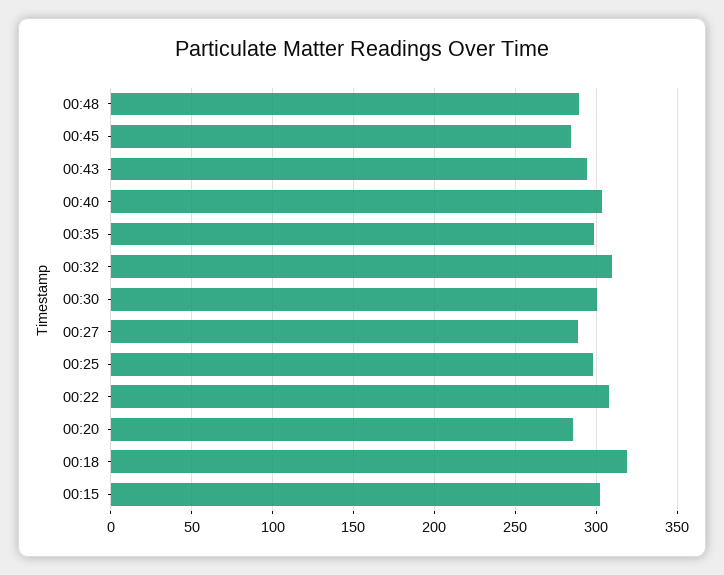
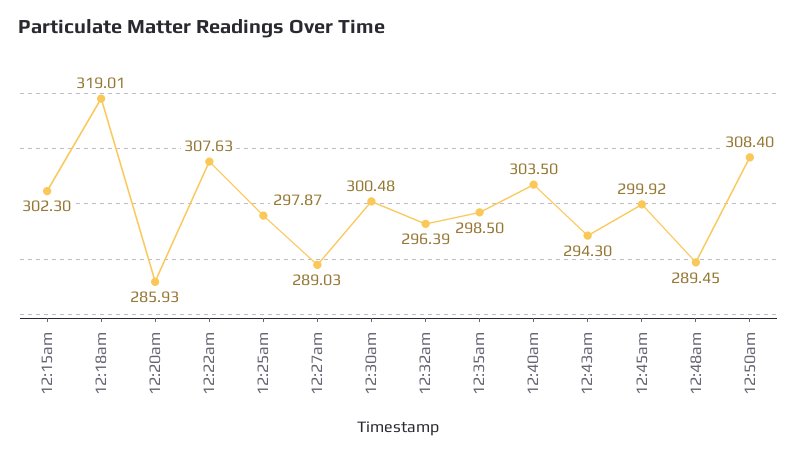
00:45: 285 -> 299.92
00:32: 310 -> 296.39
12:50am: none -> 308.4

